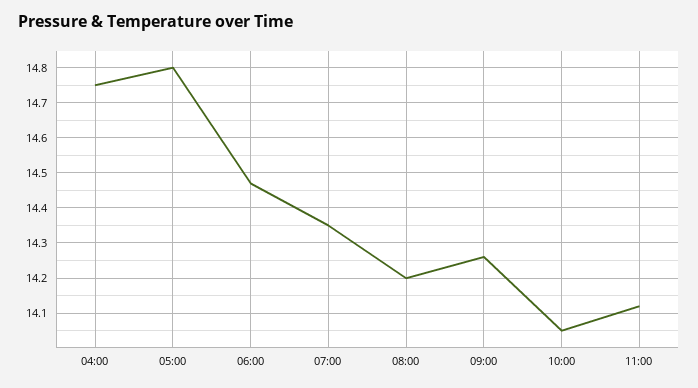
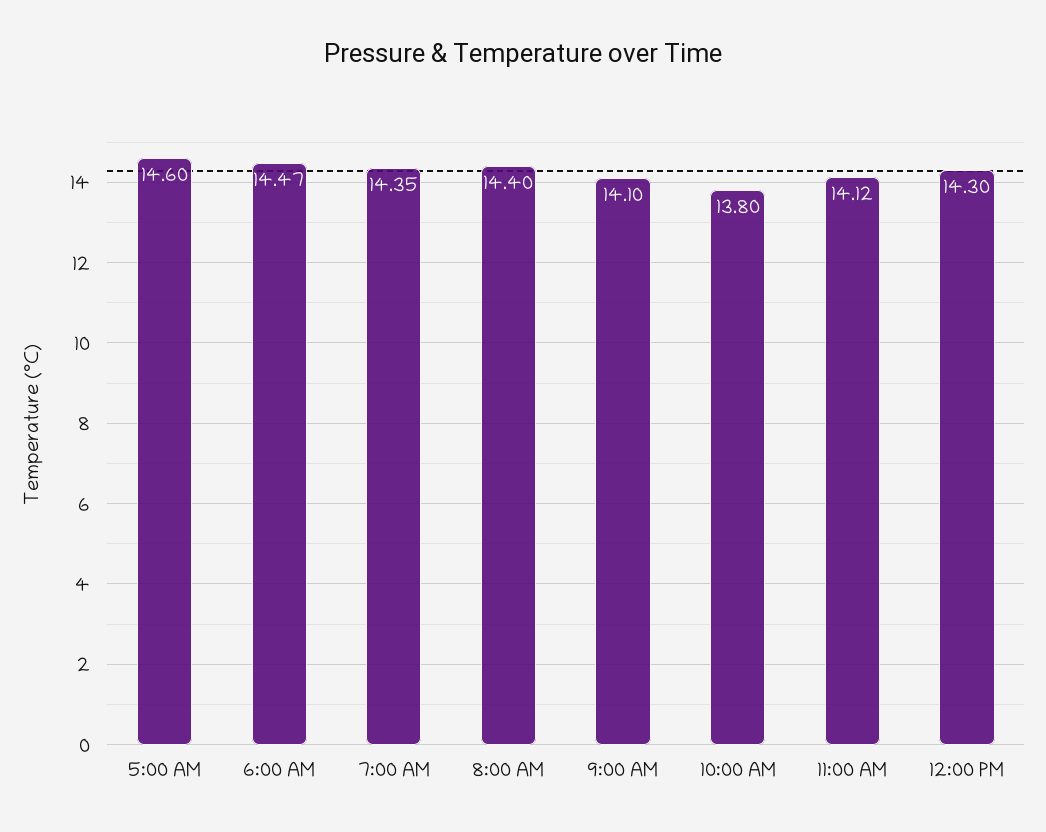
04:00: 14.75 -> none
05:00: 14.8 -> 14.6
08:00: 14.2 -> 14.4
09:00: 14.25 -> 14.1
10:00: 14.05 -> 13.8
12:00 PM: none -> 14.3

